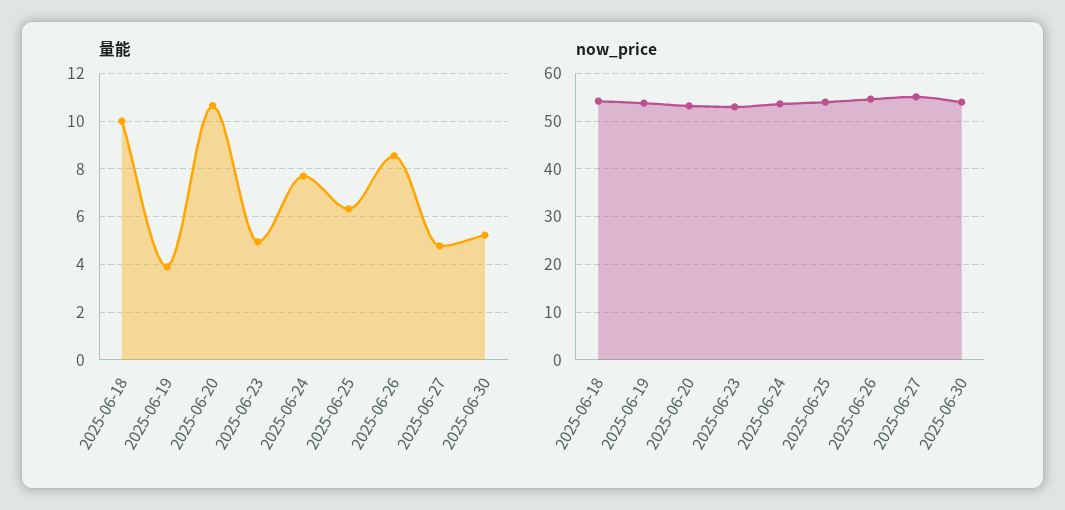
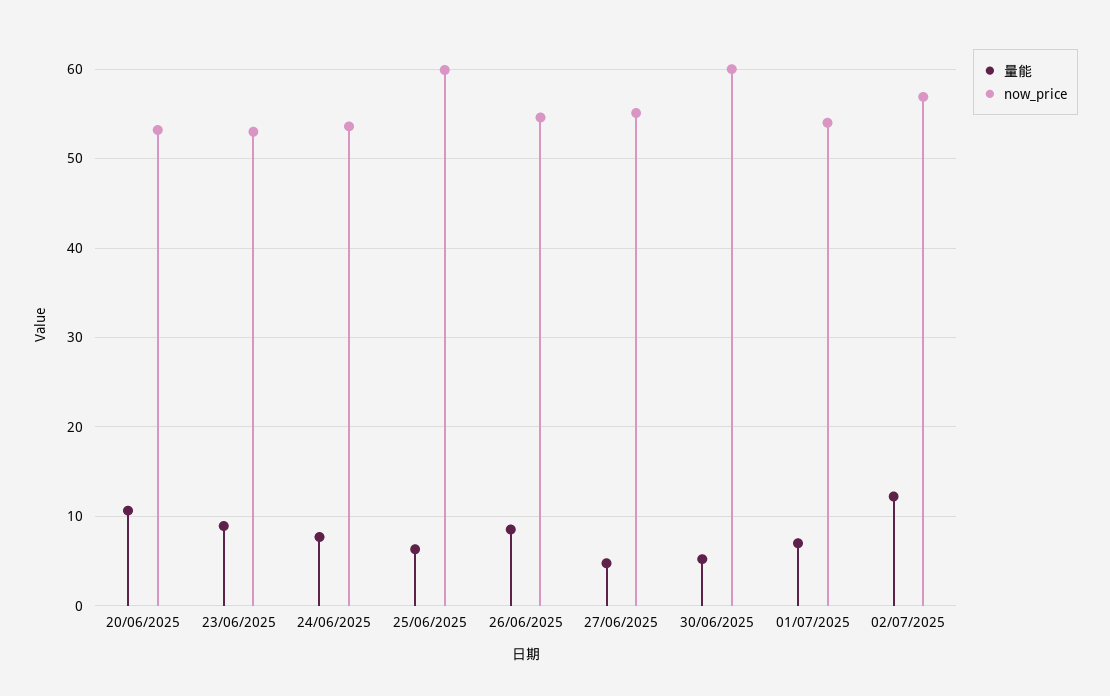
量能, 2025-06-18: 10 -> none
量能, 2025-06-19: 4 -> none
量能, 2025-06-23: 5 -> 9
now_price, 2025-06-18: 54 -> none
now_price, 2025-06-19: 54 -> none
now_price, 2025-06-25: 54 -> 60
now_price, 2025-06-30: 54 -> 60
量能, 01/07/2025: none -> 7
now_price, 01/07/2025: none -> 54
量能, 02/07/2025: none -> 12
now_price, 02/07/2025: none -> 57

